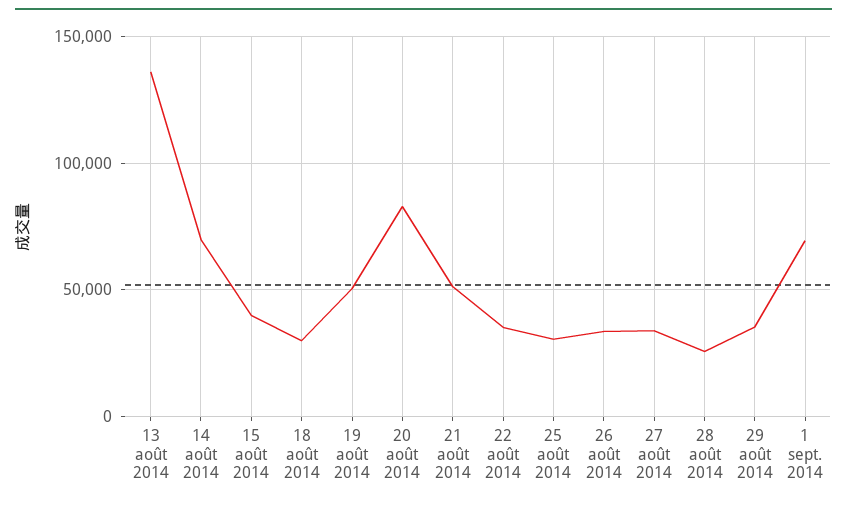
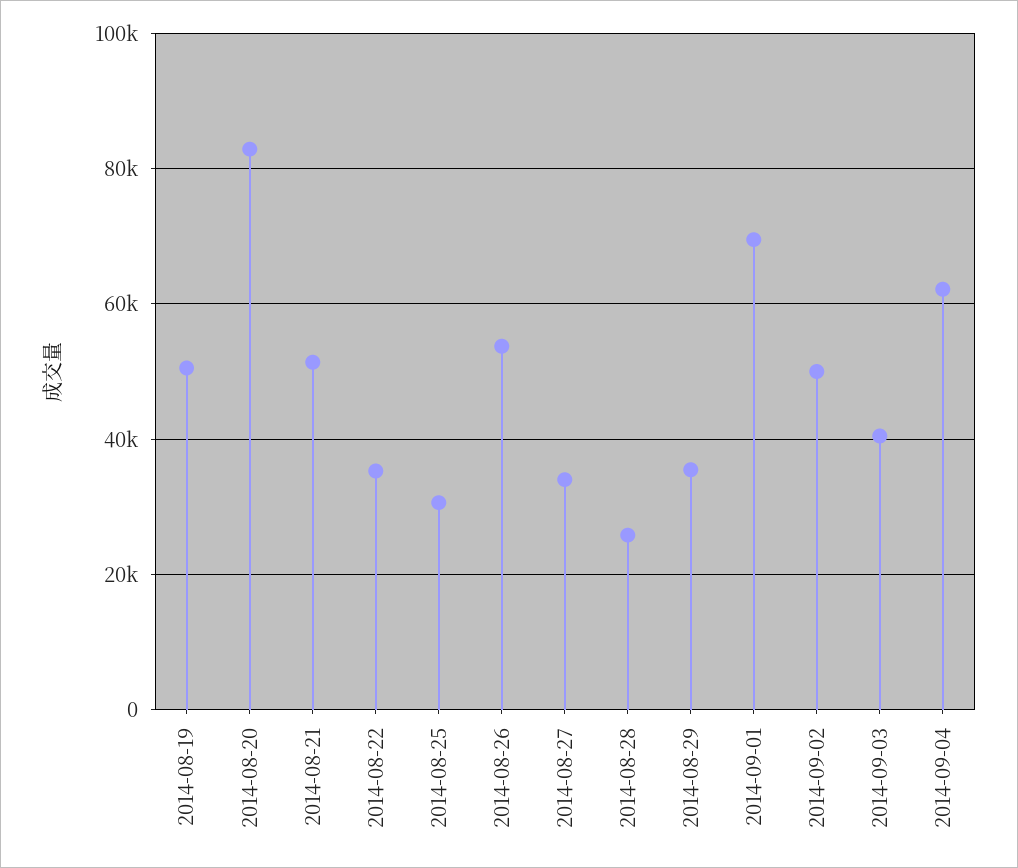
13 août 2014: 135000 -> none
14 août 2014: 70000 -> none
15 août 2014: 40000 -> none
18 août 2014: 30000 -> none
26 août 2014: 35000 -> 54000
2014-09-02: none -> 50000
2014-09-03: none -> 40000
2014-09-04: none -> 62000

